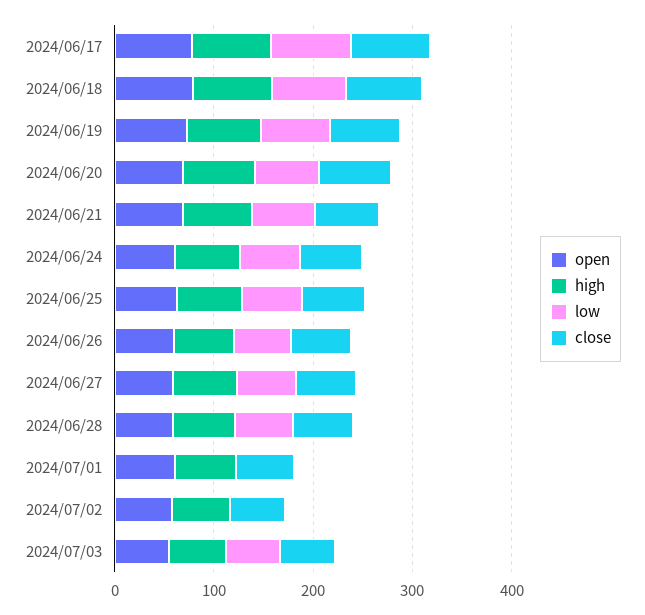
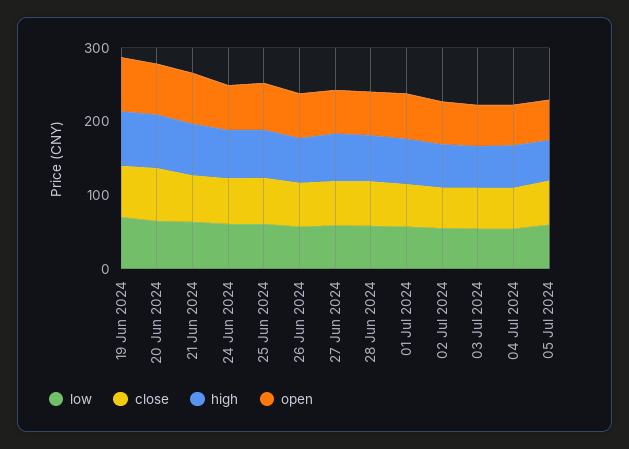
open, 2024/06/17: 80 -> none
high, 2024/06/17: 80 -> none
low, 2024/06/17: 80 -> none
close, 2024/06/17: 80 -> none
open, 2024/06/18: 80 -> none
high, 2024/06/18: 80 -> none
low, 2024/06/18: 80 -> none
close, 2024/06/18: 80 -> none
low, 2024/07/01: 0 -> 60
low, 2024/07/02: 0 -> 60
low, 04 Jul 2024: none -> 60
close, 04 Jul 2024: none -> 60
high, 04 Jul 2024: none -> 60
open, 04 Jul 2024: none -> 60
low, 05 Jul 2024: none -> 60
close, 05 Jul 2024: none -> 60
high, 05 Jul 2024: none -> 60
open, 05 Jul 2024: none -> 60

